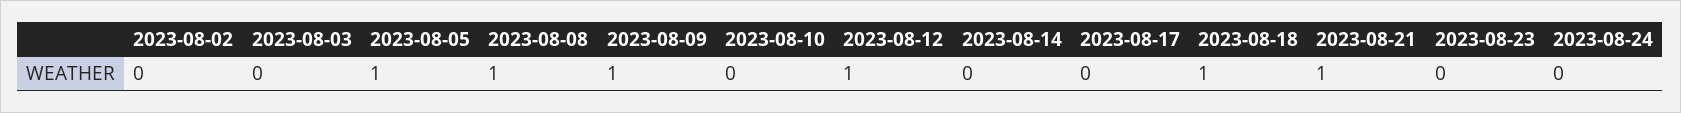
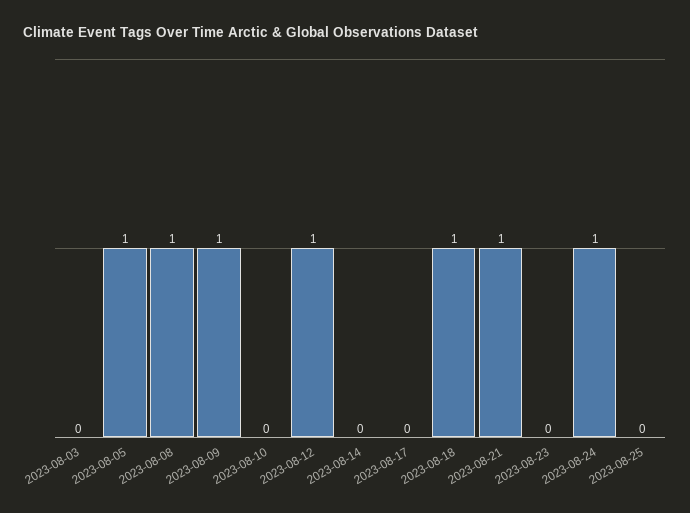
2023-08-02: 0 -> none
2023-08-24: 0 -> 1
2023-08-25: none -> 0

